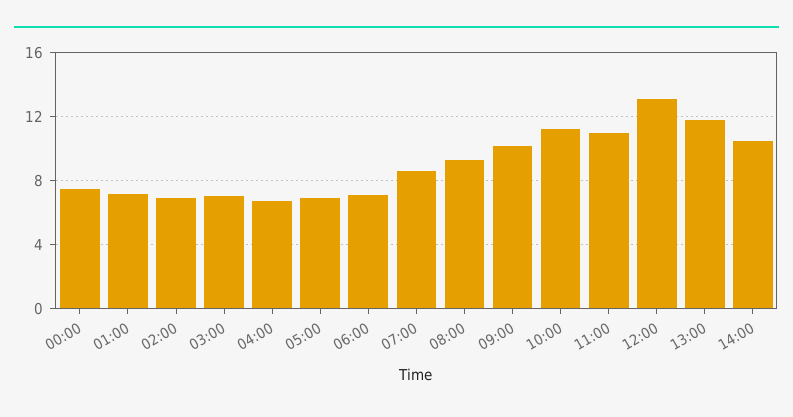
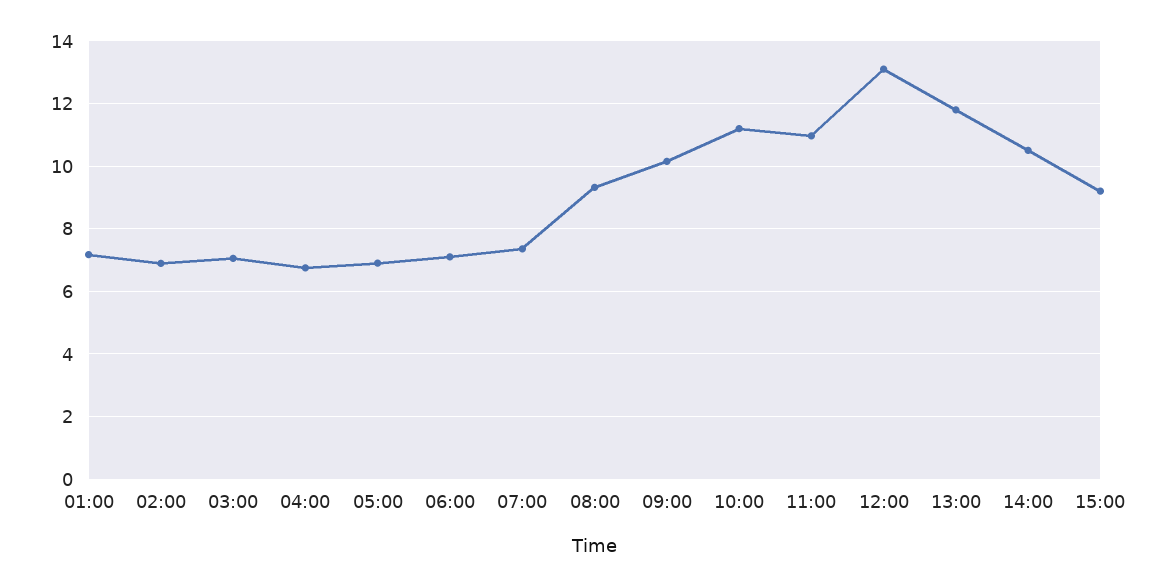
00:00: 7.5 -> none
07:00: 8.5 -> 7.4
15:00: none -> 9.2

